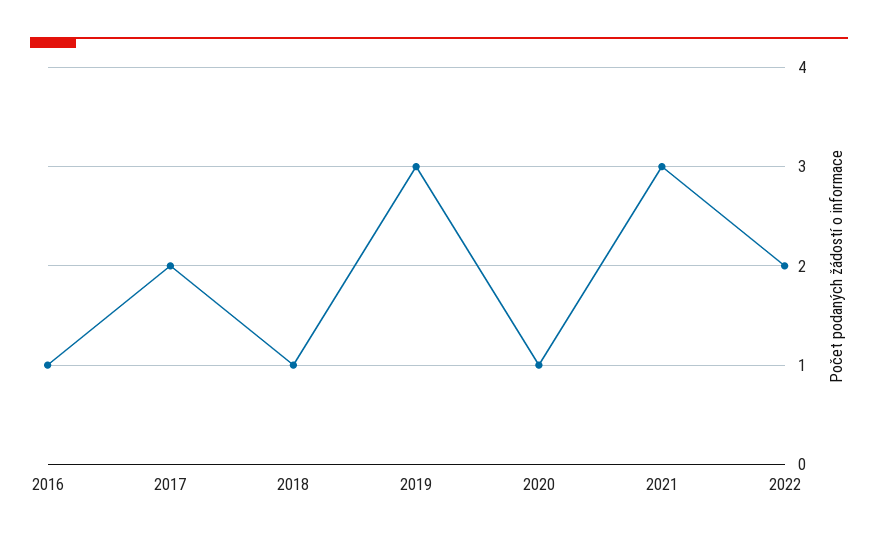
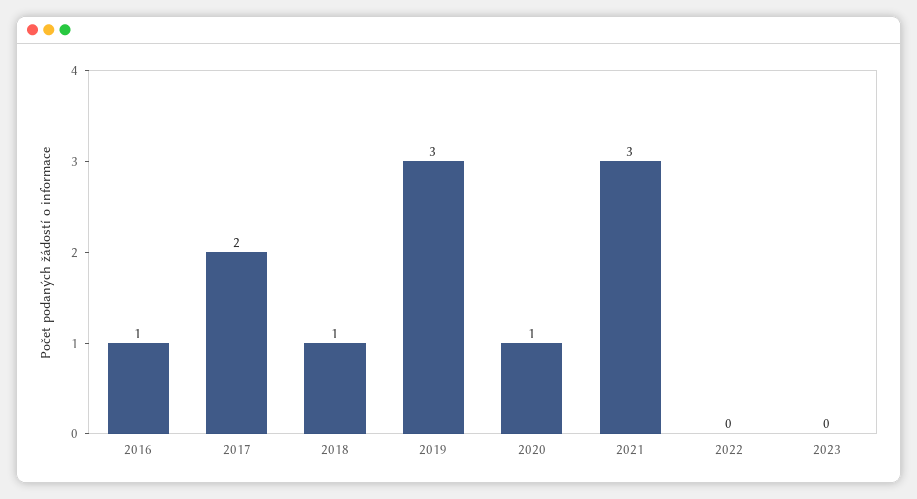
2022: 2 -> 0
2023: none -> 0

